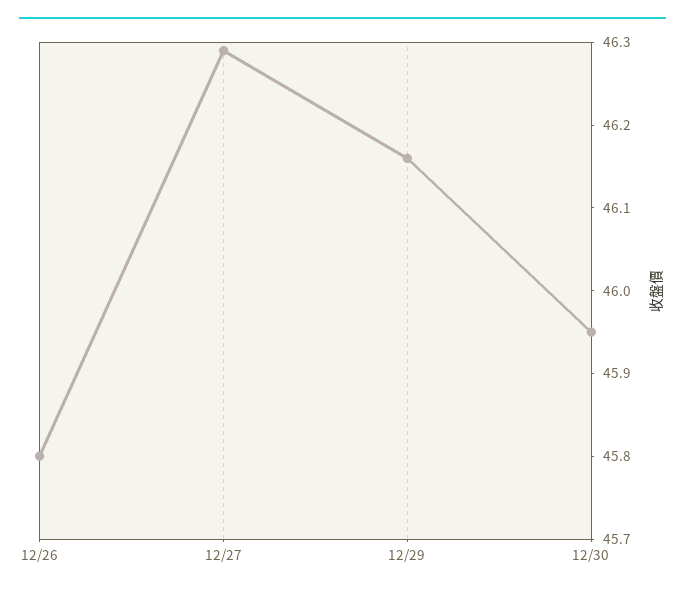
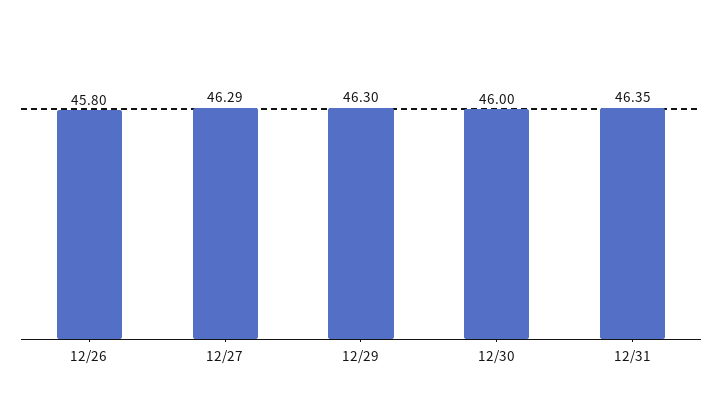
12/29: 46.16 -> 46.3
12/30: 45.95 -> 46
12/31: none -> 46.35

